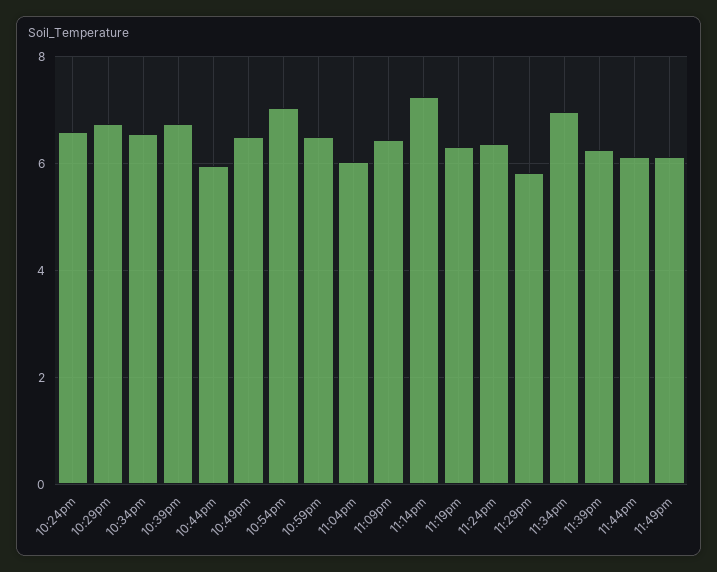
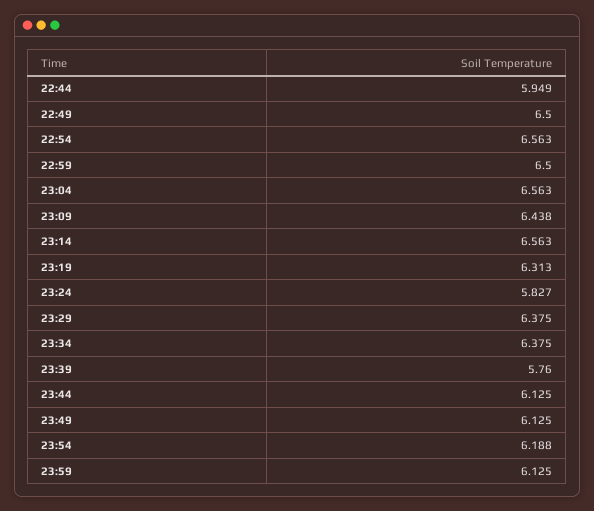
10:24pm: 6.6 -> none
10:29pm: 6.8 -> none
10:34pm: 6.6 -> none
10:39pm: 6.8 -> none
10:54pm: 7 -> 6.563
11:04pm: 6 -> 6.563
11:14pm: 7.2 -> 6.563
11:24pm: 6.4 -> 5.827
11:29pm: 5.8 -> 6.375
11:34pm: 7 -> 6.375
11:39pm: 6.2 -> 5.76
23:54: none -> 6.188
23:59: none -> 6.125

